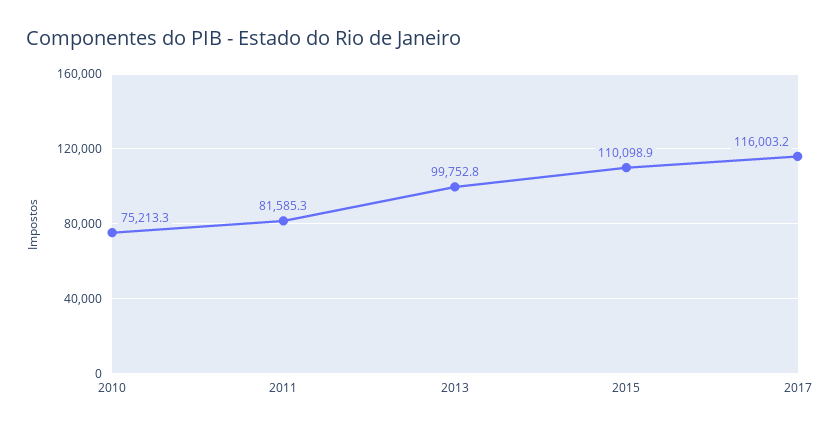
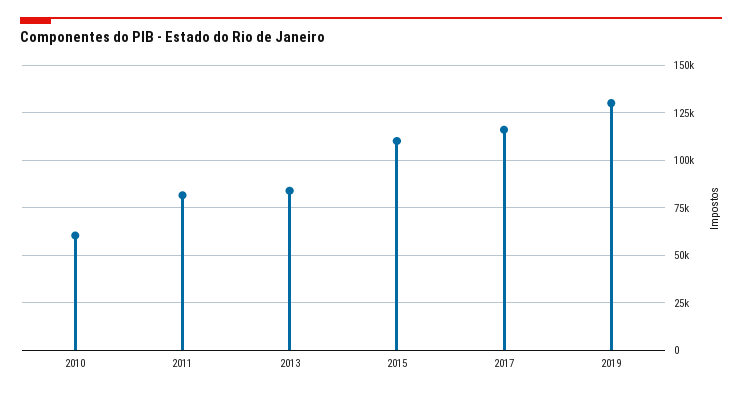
2010: 75213.3 -> 60000
2013: 99752.8 -> 85000
2019: none -> 130000

